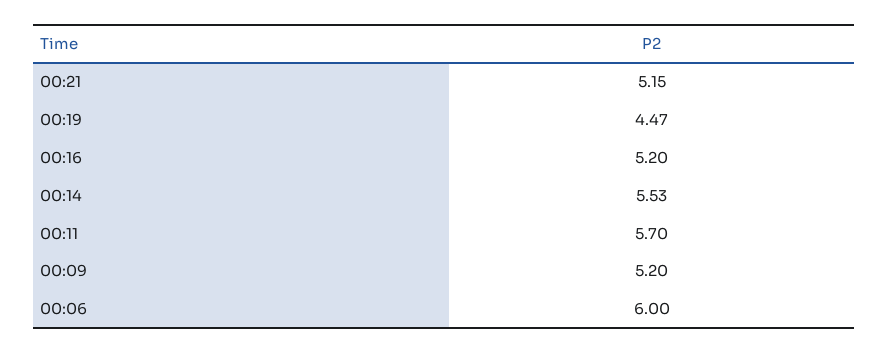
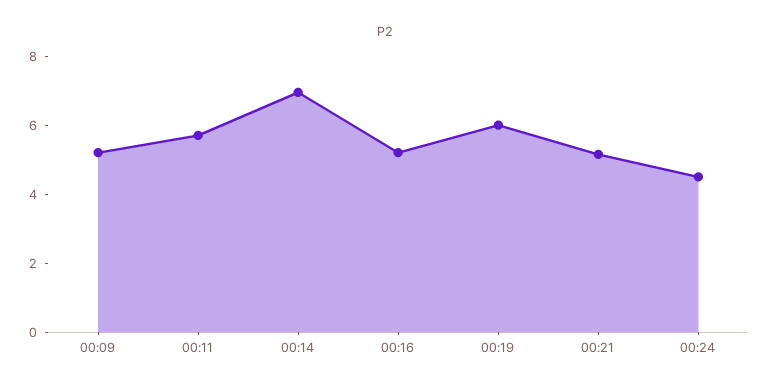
00:19: 4.47 -> 6
00:14: 5.53 -> 7
00:06: 6 -> none
00:24: none -> 4.5

